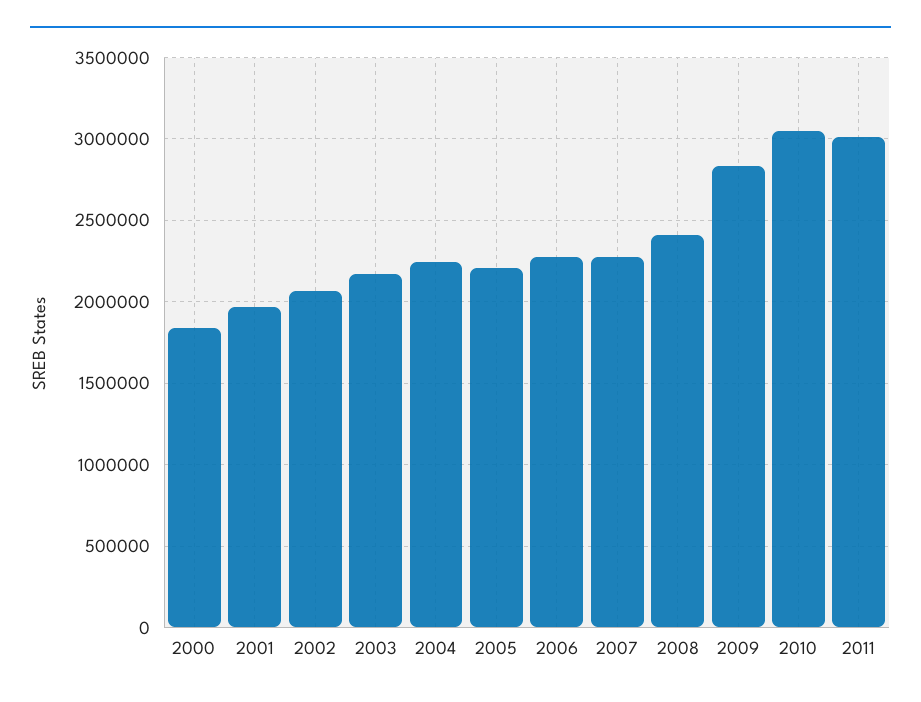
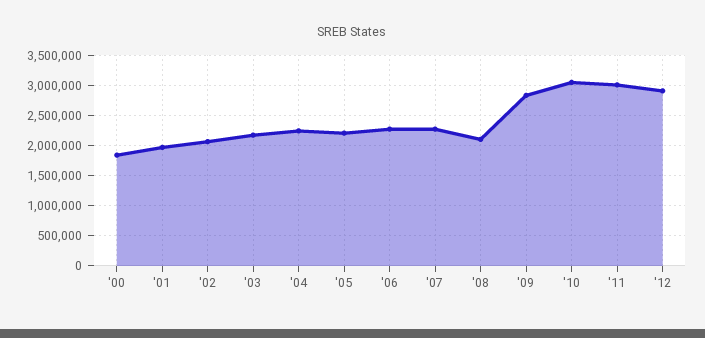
2008: 2400000 -> 2100000
'12: none -> 2900000

